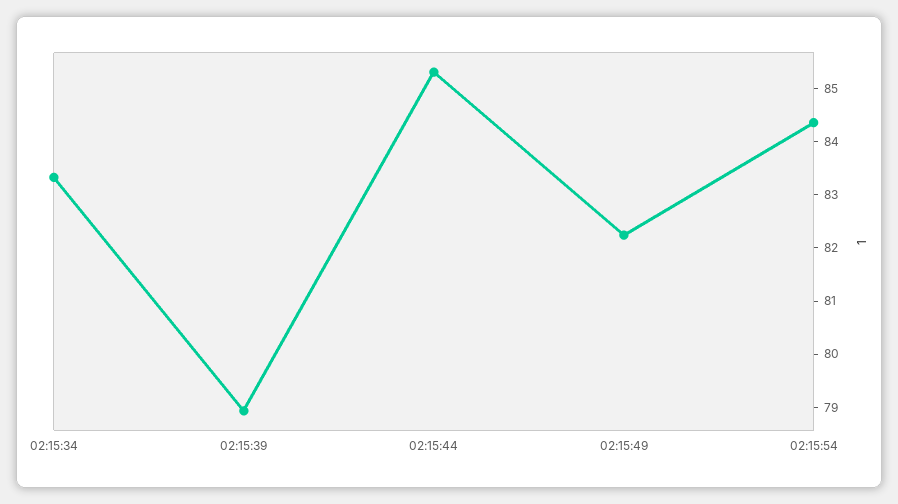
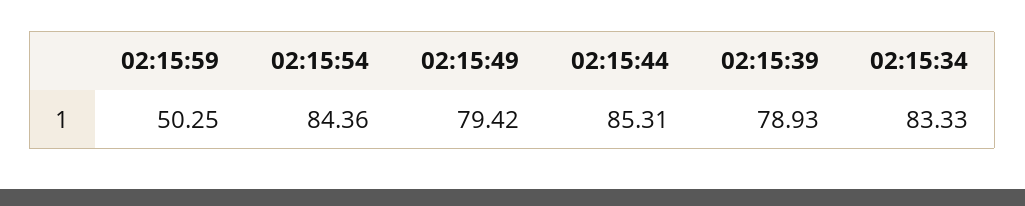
02:15:49: 82.2 -> 79.42
02:15:59: none -> 50.25

